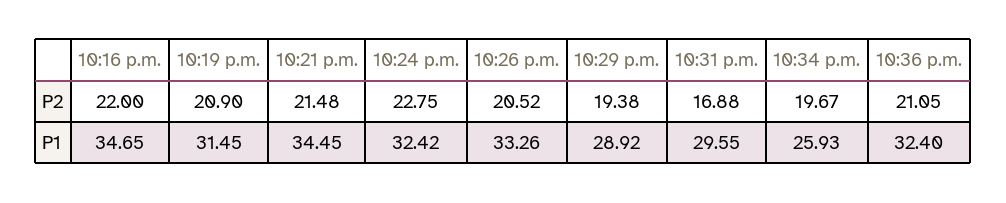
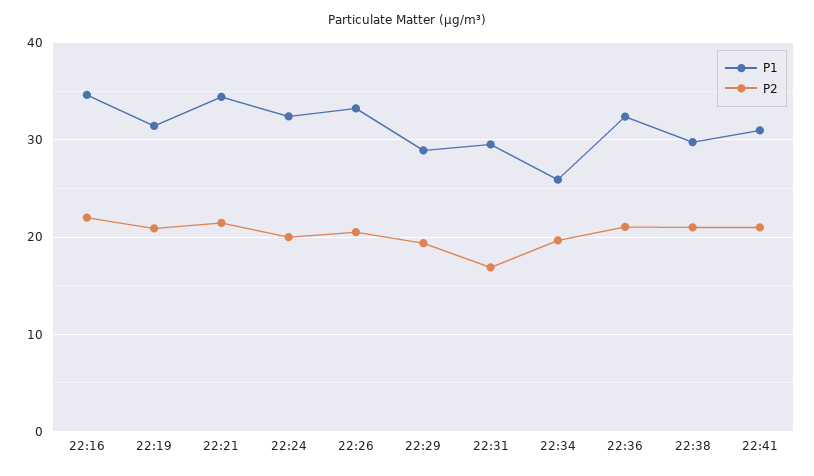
P2, 10:24 p.m.: 22.75 -> 20
P1, 22:38: none -> 30
P2, 22:38: none -> 21
P1, 22:41: none -> 31
P2, 22:41: none -> 21

